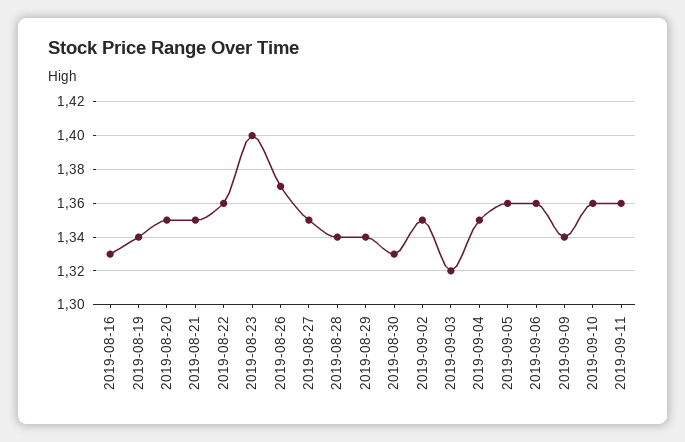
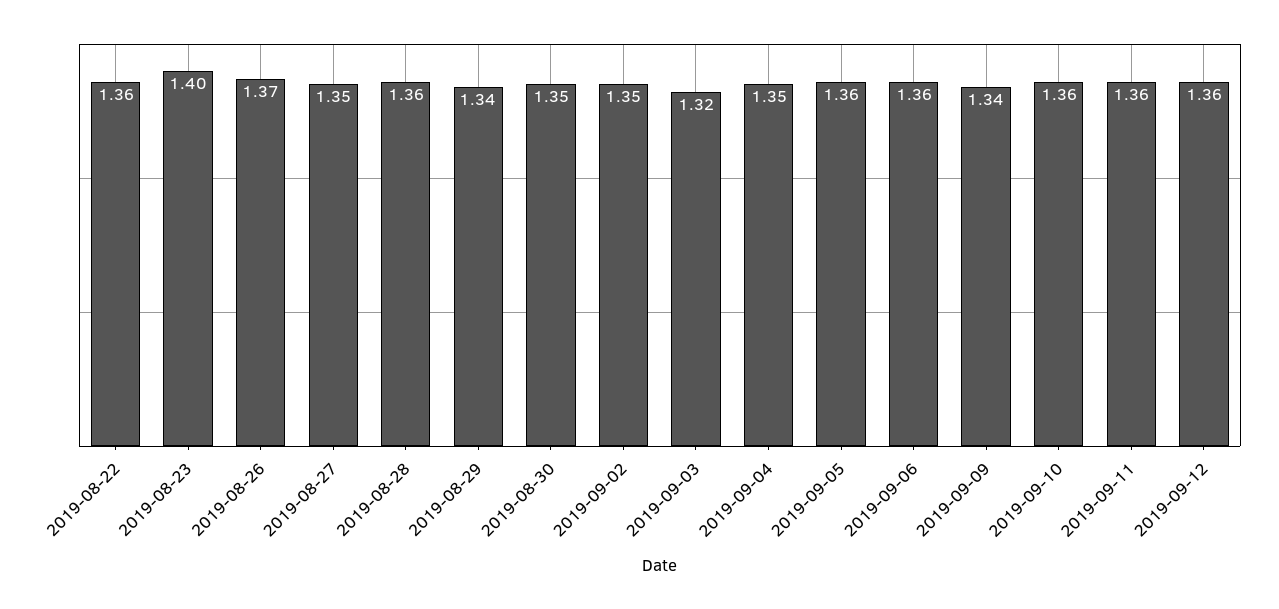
2019-08-16: 1.33 -> none
2019-08-19: 1.34 -> none
2019-08-20: 1.35 -> none
2019-08-21: 1.35 -> none
2019-08-28: 1.34 -> 1.36
2019-08-30: 1.33 -> 1.35
2019-09-12: none -> 1.36

